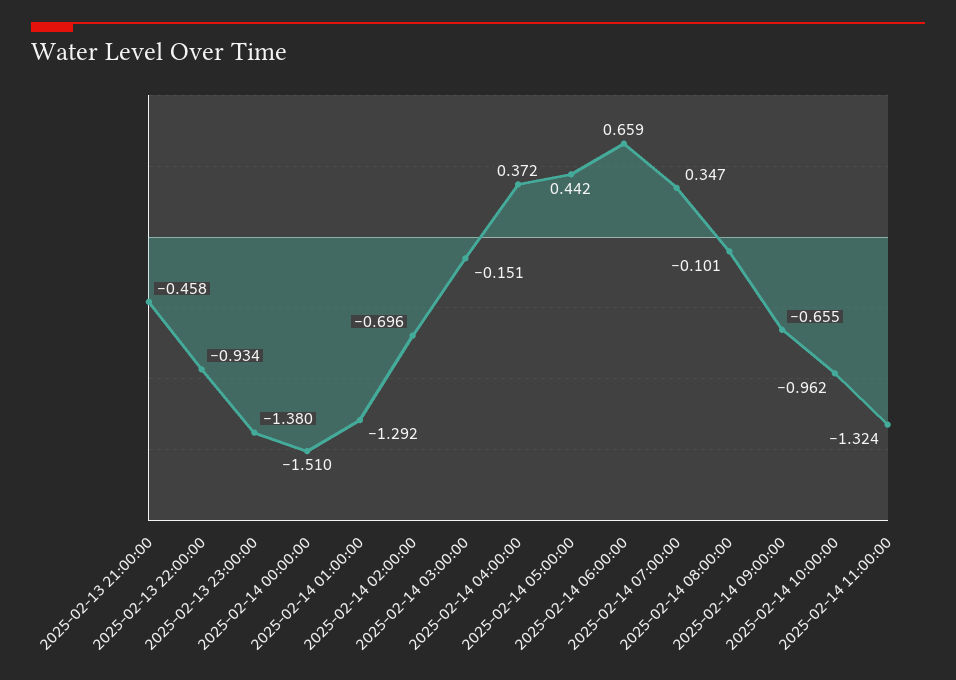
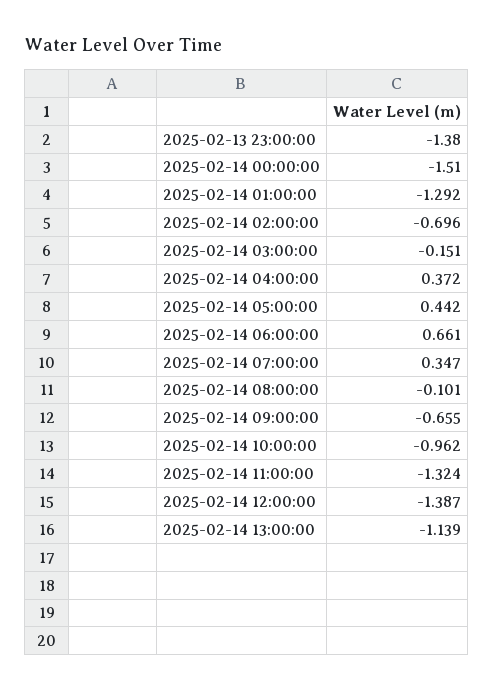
2025-02-13 21:00:00: -0.458 -> none
2025-02-13 22:00:00: -0.934 -> none
2025-02-14 06:00:00: 0.659 -> 0.661
2025-02-14 12:00:00: none -> -1.387
2025-02-14 13:00:00: none -> -1.139

